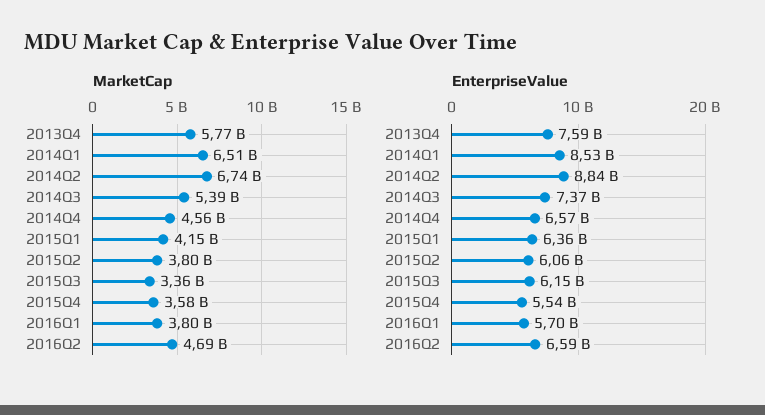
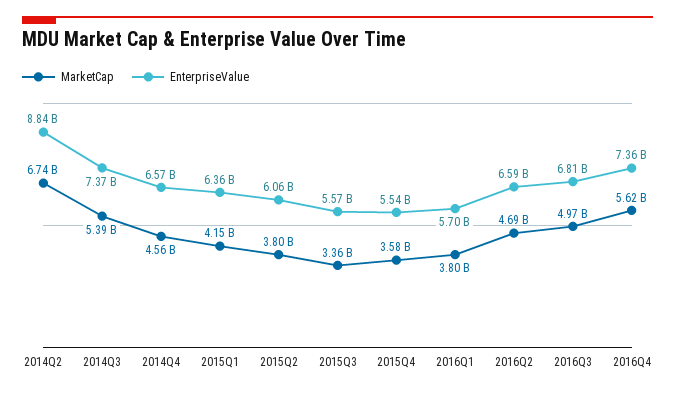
MarketCap, 2013Q4: 5770000000 -> none
MarketCap, 2014Q1: 6510000000 -> none
EnterpriseValue, 2013Q4: 7590000000 -> none
EnterpriseValue, 2014Q1: 8530000000 -> none
EnterpriseValue, 2015Q3: 6150000000 -> 5570000000
MarketCap, 2016Q3: none -> 4970000000
EnterpriseValue, 2016Q3: none -> 6810000000
MarketCap, 2016Q4: none -> 5620000000
EnterpriseValue, 2016Q4: none -> 7360000000

